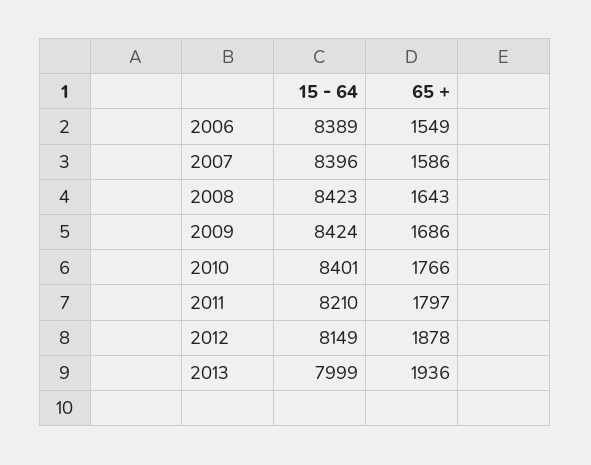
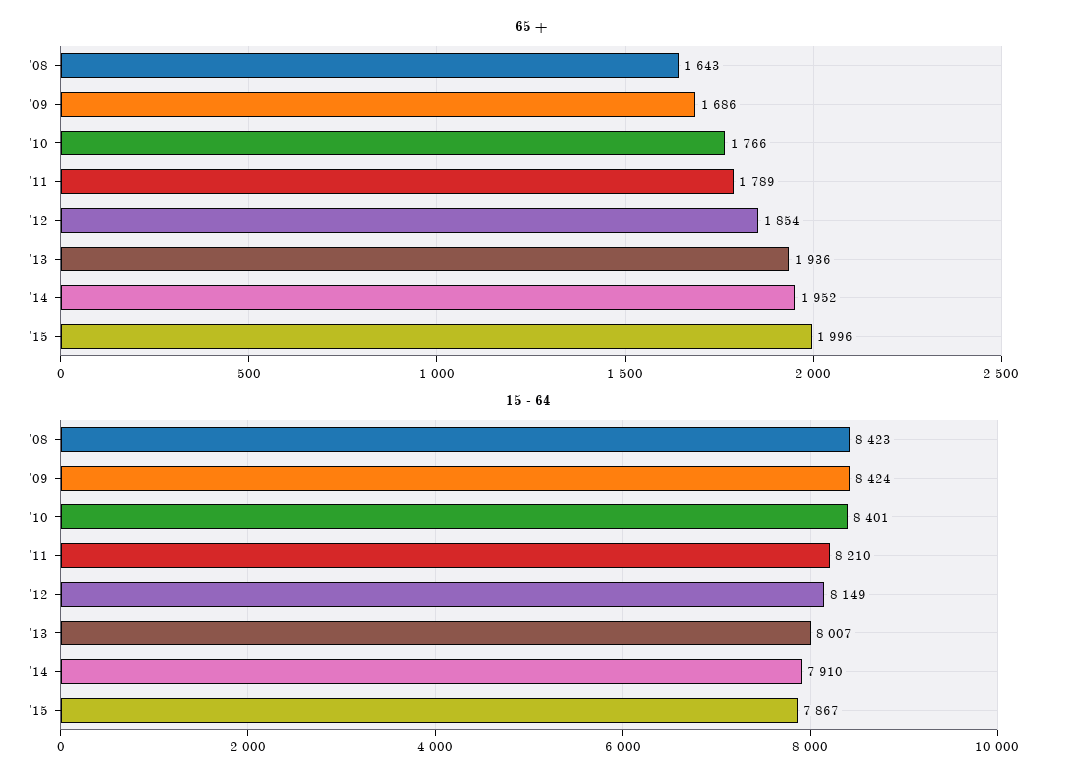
15 - 64, 2006: 8389 -> none
65 +, 2006: 1549 -> none
15 - 64, 2007: 8396 -> none
65 +, 2007: 1586 -> none
65 +, 2011: 1797 -> 1789
65 +, 2012: 1878 -> 1854
15 - 64, 2013: 7999 -> 8007
65 +, '14: none -> 1952
65 +, '15: none -> 1996
15 - 64, '14: none -> 7910
15 - 64, '15: none -> 7867

